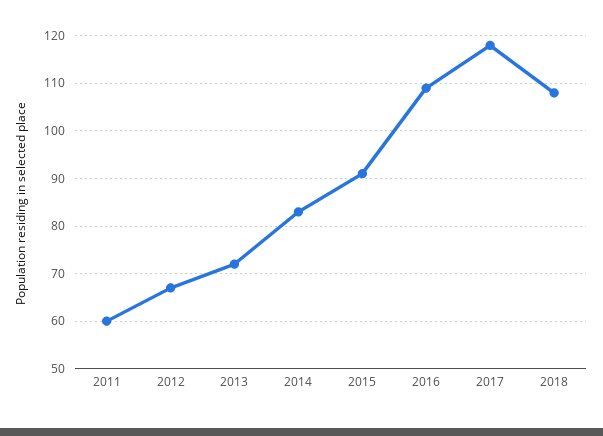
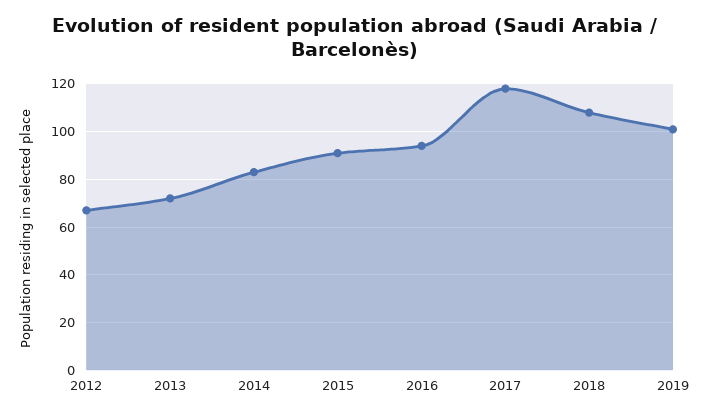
2011: 60 -> none
2016: 110 -> 95
2019: none -> 100

